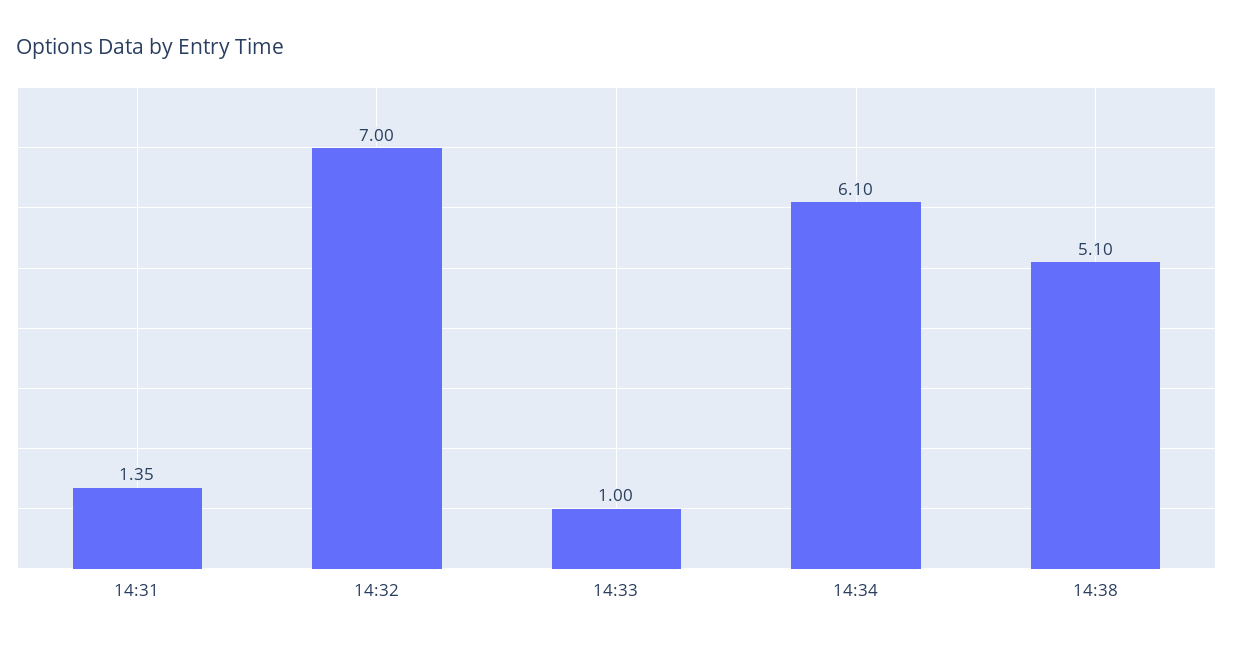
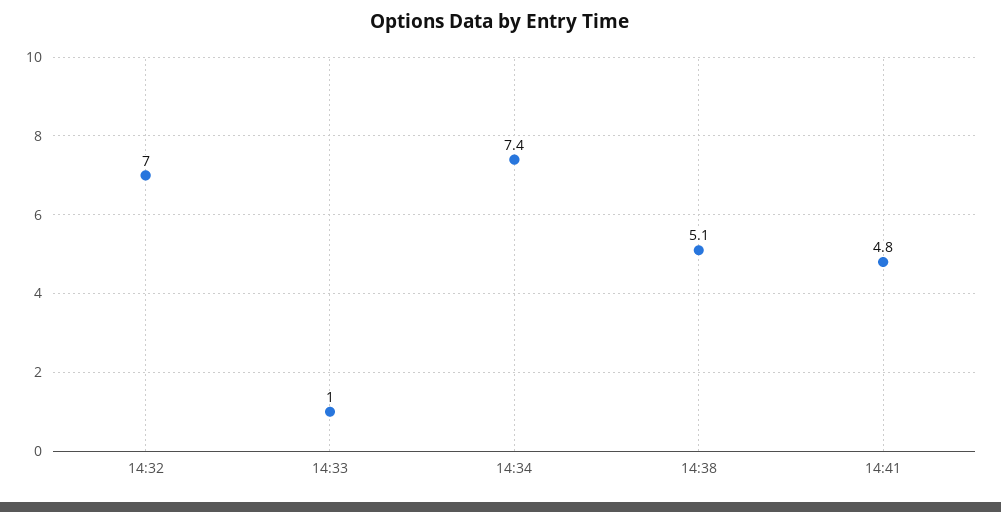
14:31: 1.35 -> none
14:34: 6.1 -> 7.4
14:41: none -> 4.8

